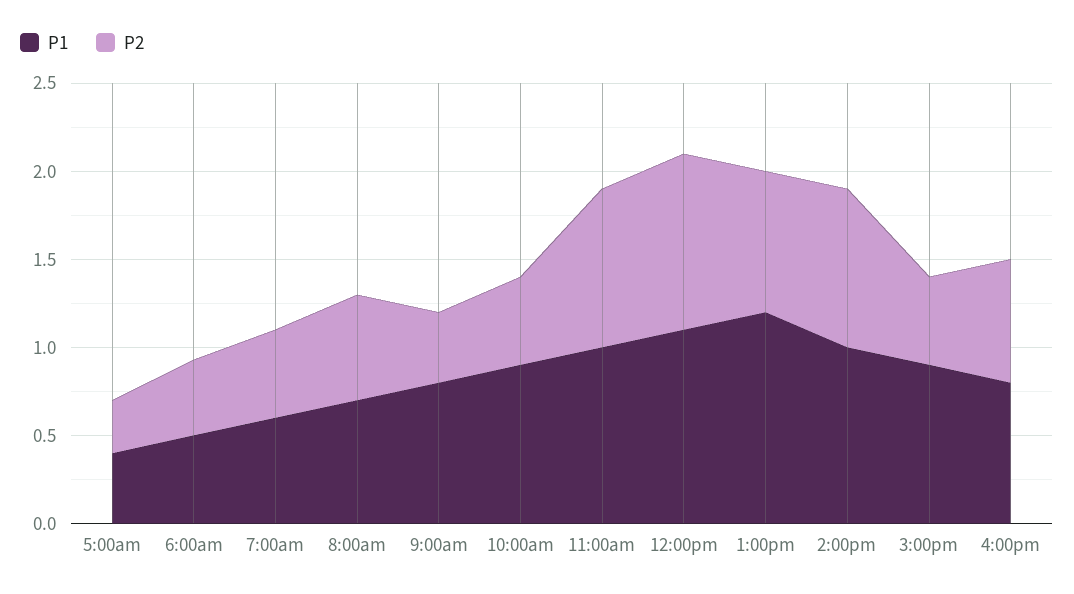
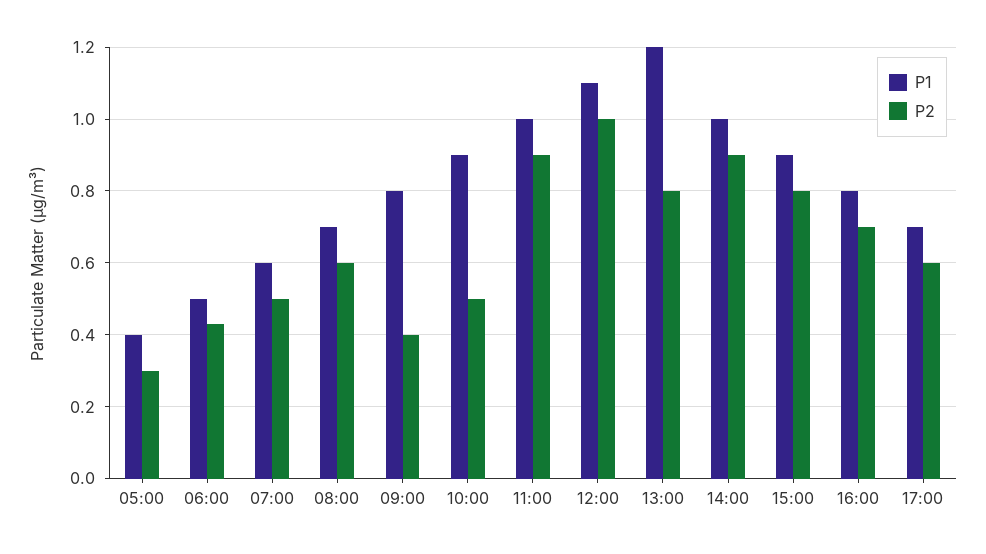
P2, 3:00pm: 0.5 -> 0.8
P1, 17:00: none -> 0.7
P2, 17:00: none -> 0.6

